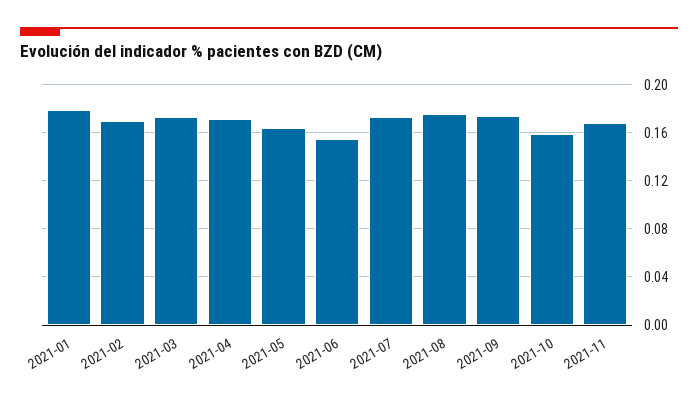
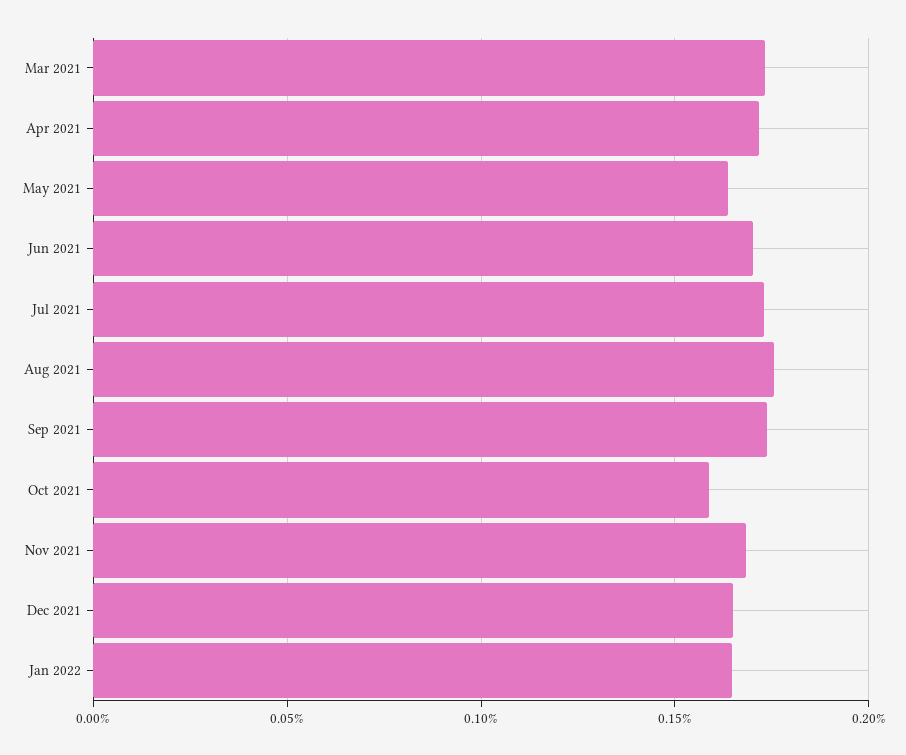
2021-01: 0.18 -> none
2021-02: 0.17 -> none
2021-06: 0.155 -> 0.17
Dec 2021: none -> 0.165
Jan 2022: none -> 0.165

